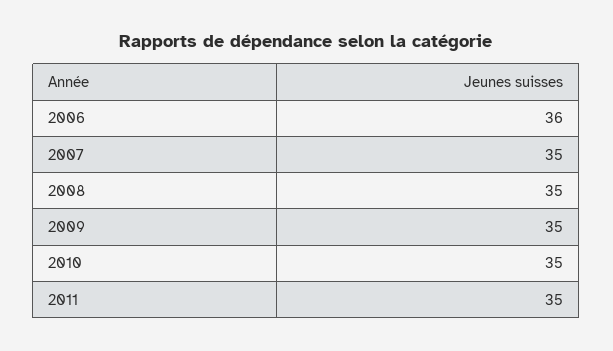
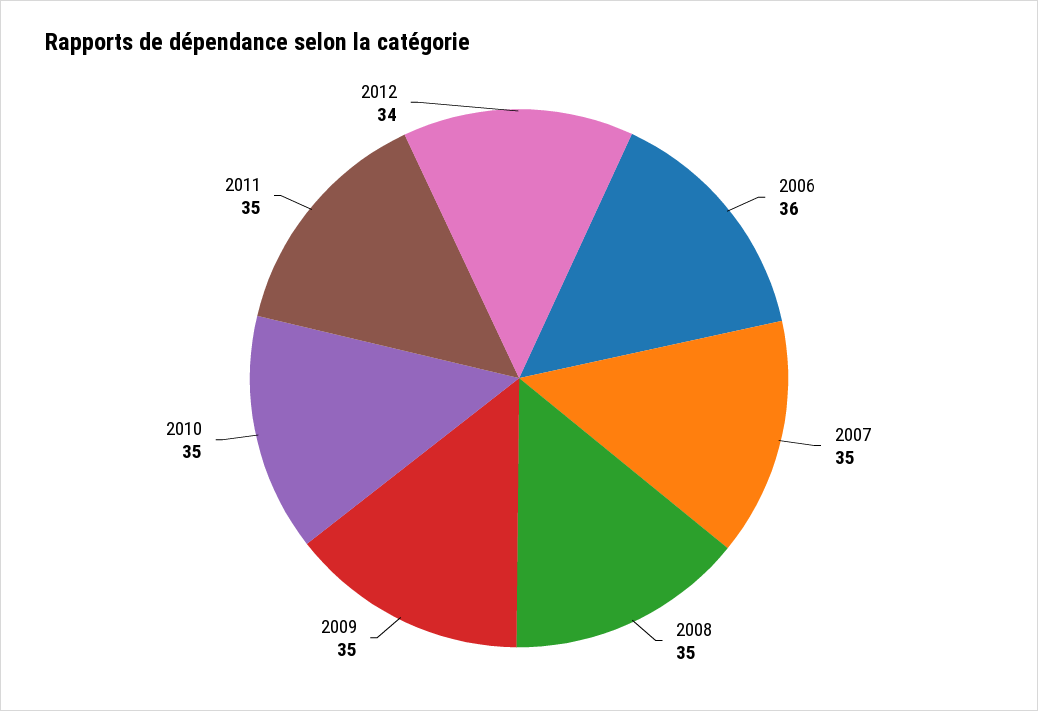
2012: none -> 34

